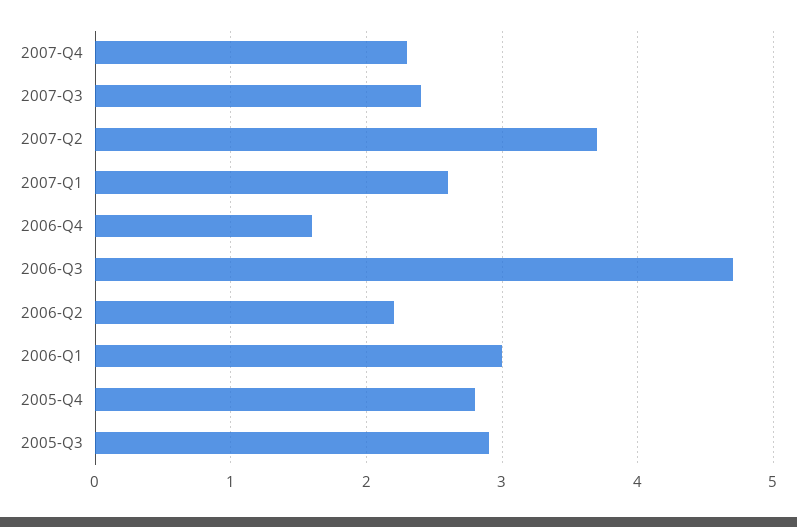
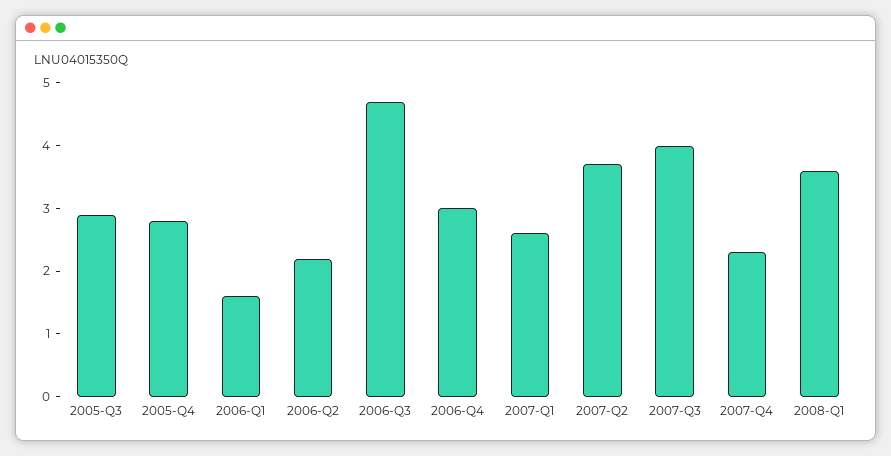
2007-Q3: 2.4 -> 4
2006-Q4: 1.6 -> 3
2006-Q1: 3 -> 1.5
2008-Q1: none -> 3.5

